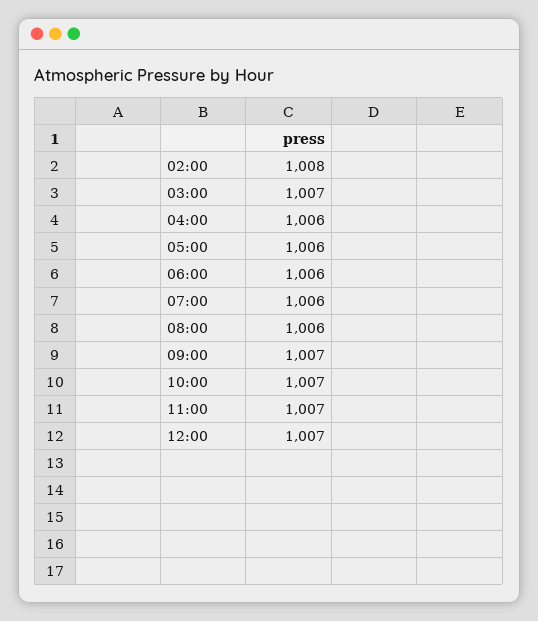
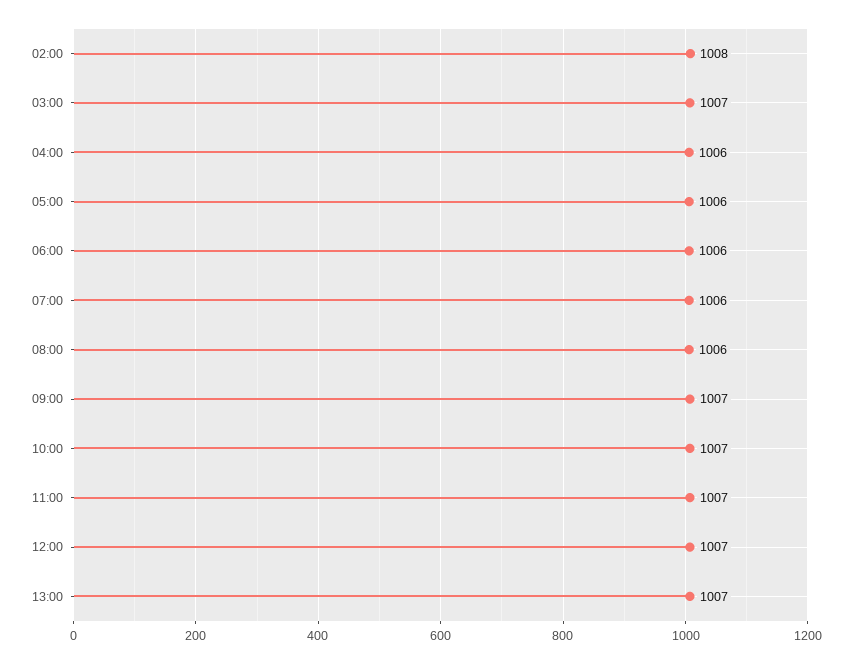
13:00: none -> 1007

